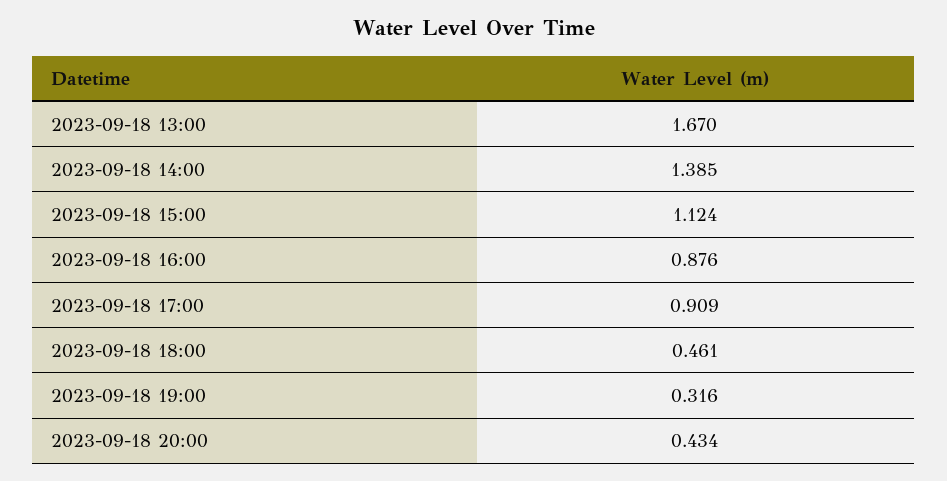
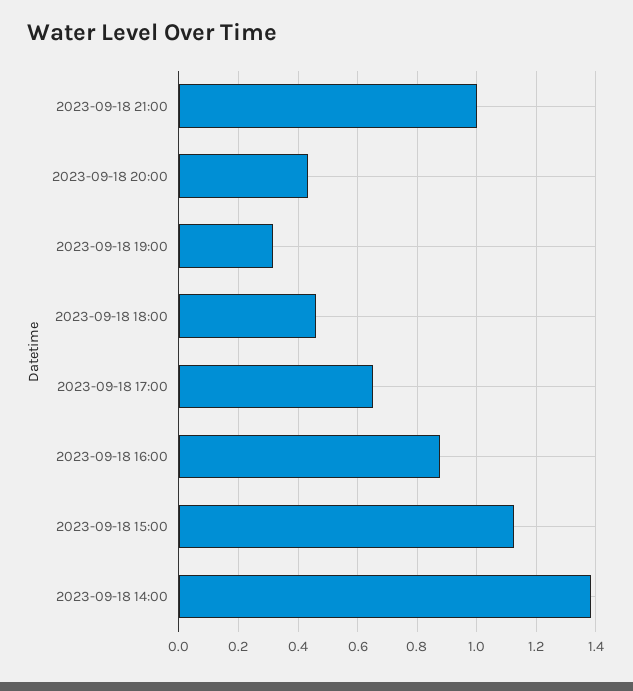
2023-09-18 13:00: 1.67 -> none
2023-09-18 17:00: 0.909 -> 0.65
2023-09-18 21:00: none -> 1

